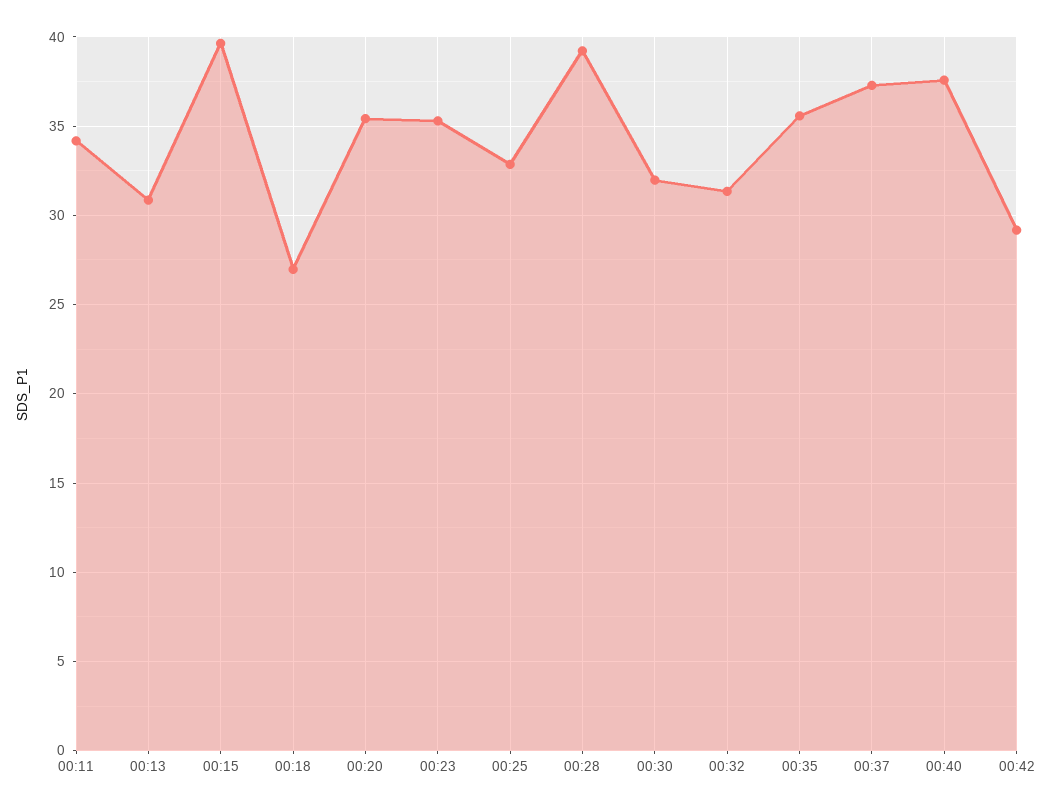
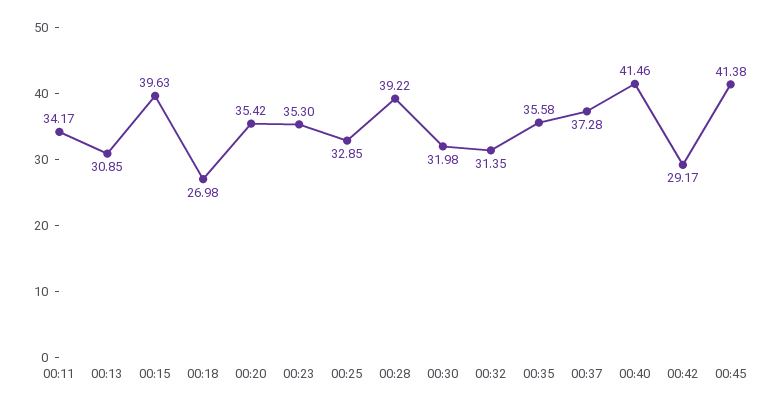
00:40: 37.5 -> 41.46
00:45: none -> 41.38

